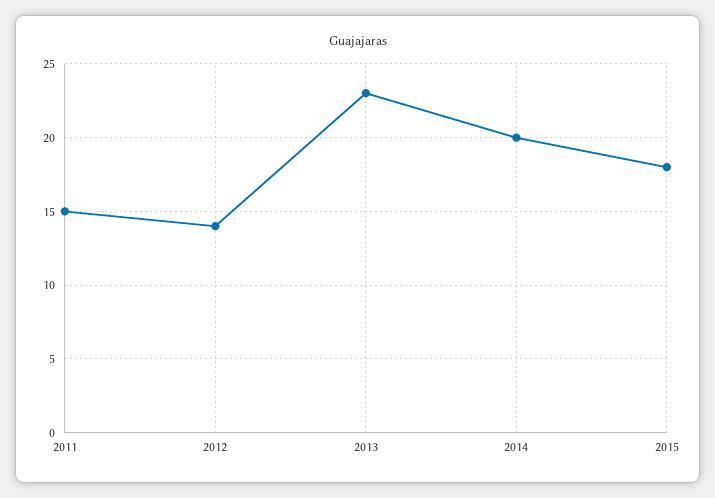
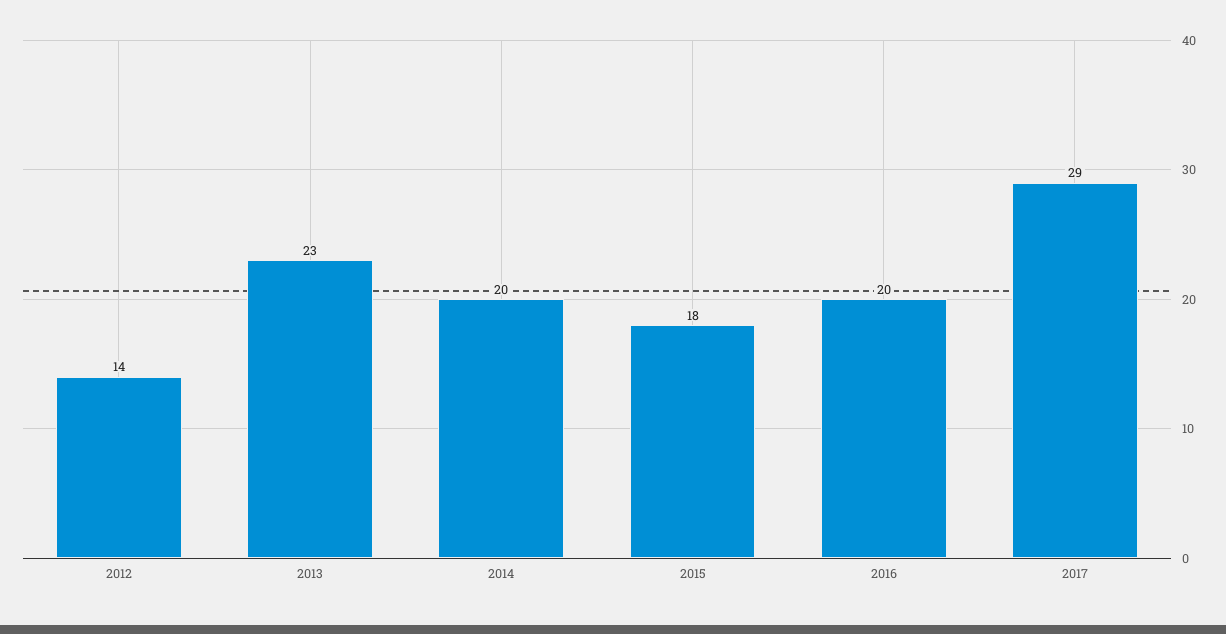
2011: 15 -> none
2016: none -> 20
2017: none -> 29

